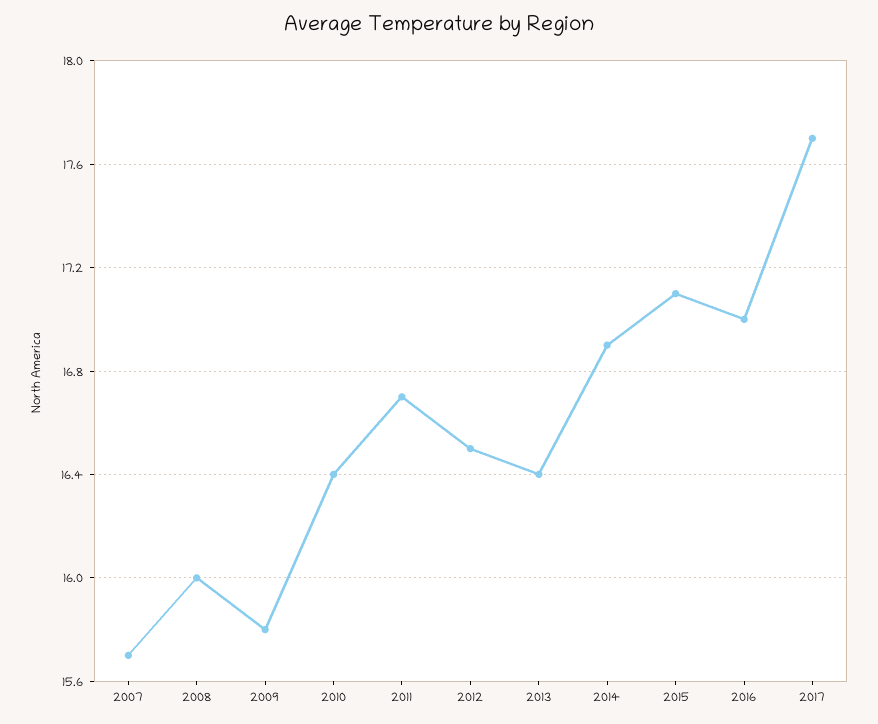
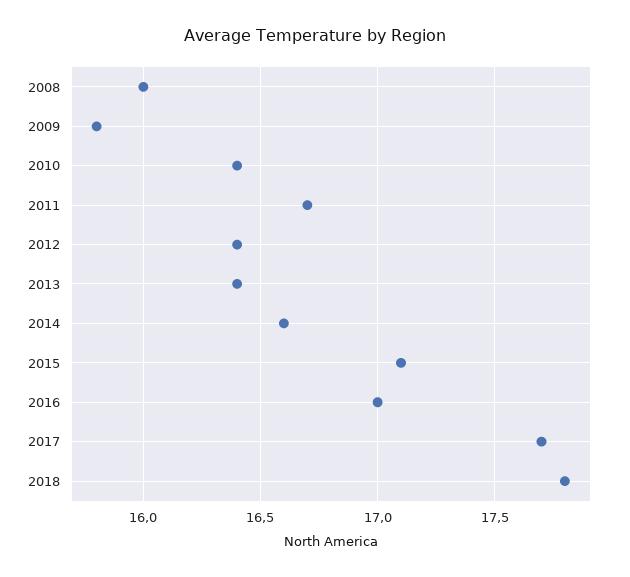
2007: 15.7 -> none
2012: 16.5 -> 16.4
2014: 16.9 -> 16.6
2018: none -> 17.8

